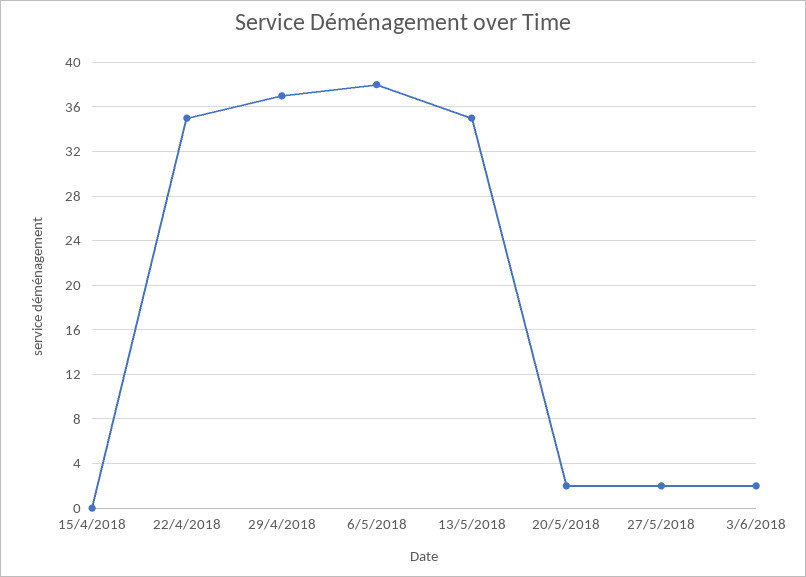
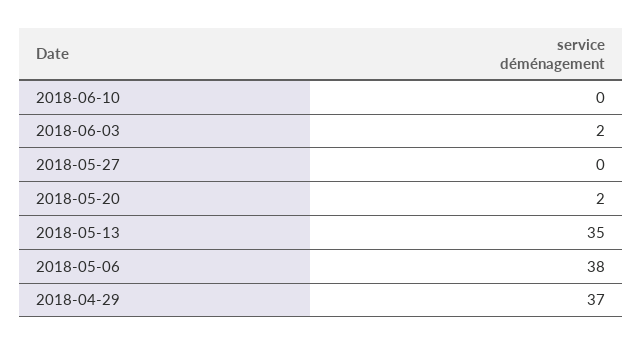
15/4/2018: 0 -> none
22/4/2018: 35 -> none
27/5/2018: 2 -> 0
2018-06-10: none -> 0

